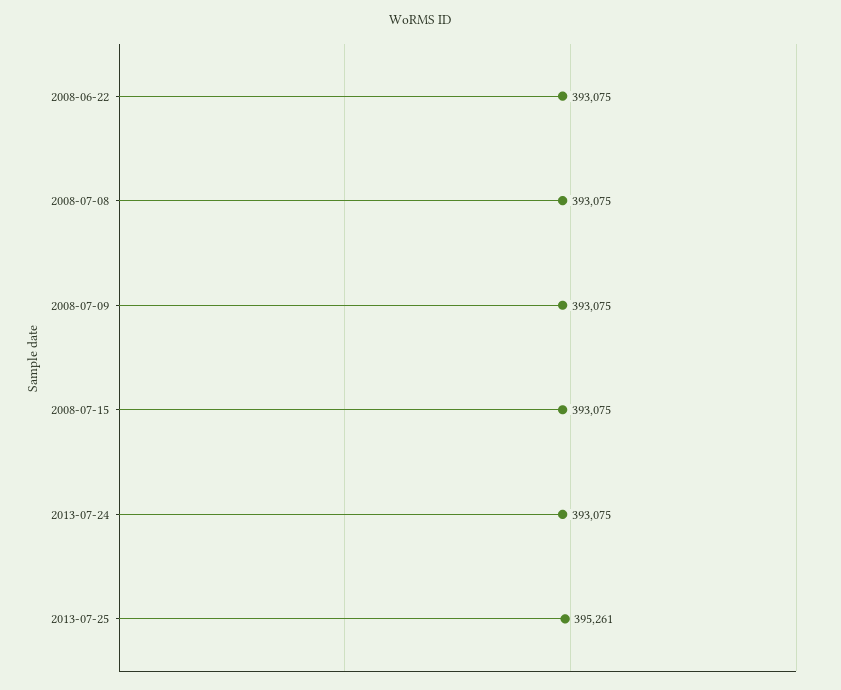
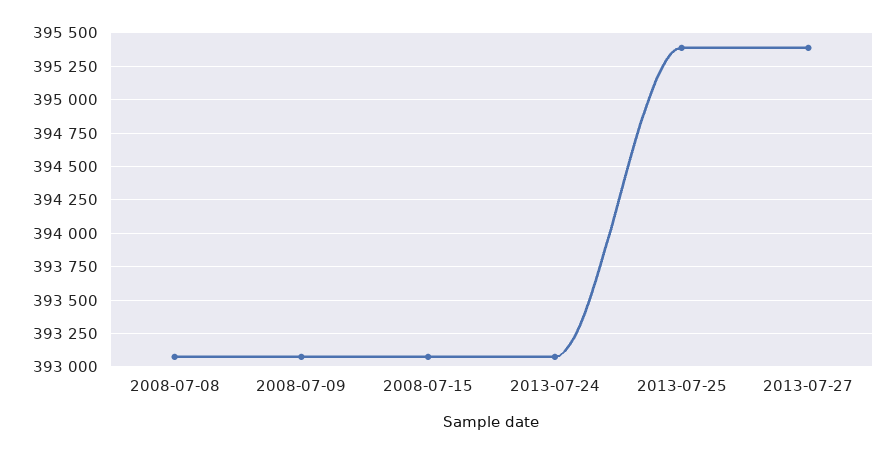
2008-06-22: 393075 -> none
2013-07-25: 395261 -> 395400
2013-07-27: none -> 395400

